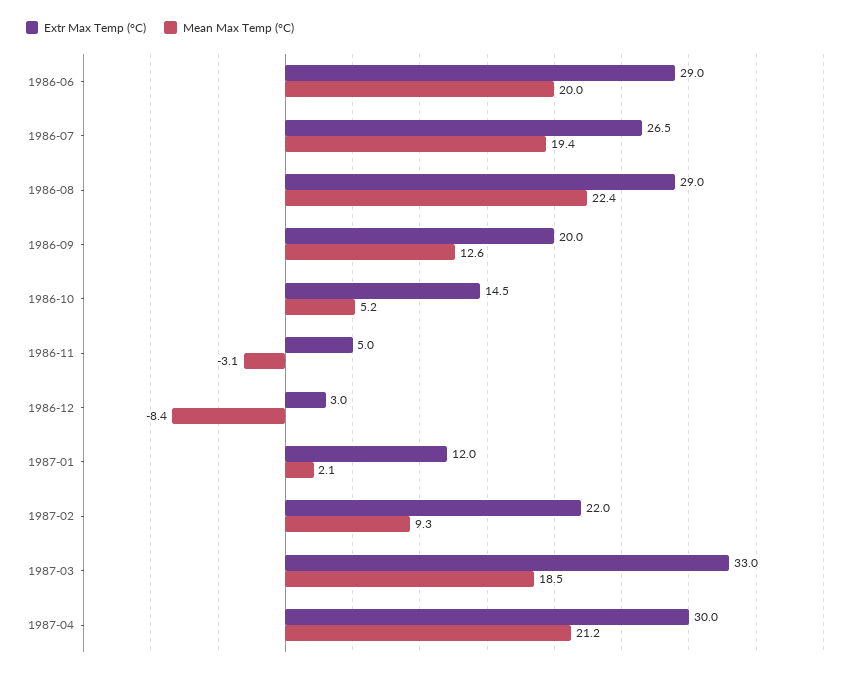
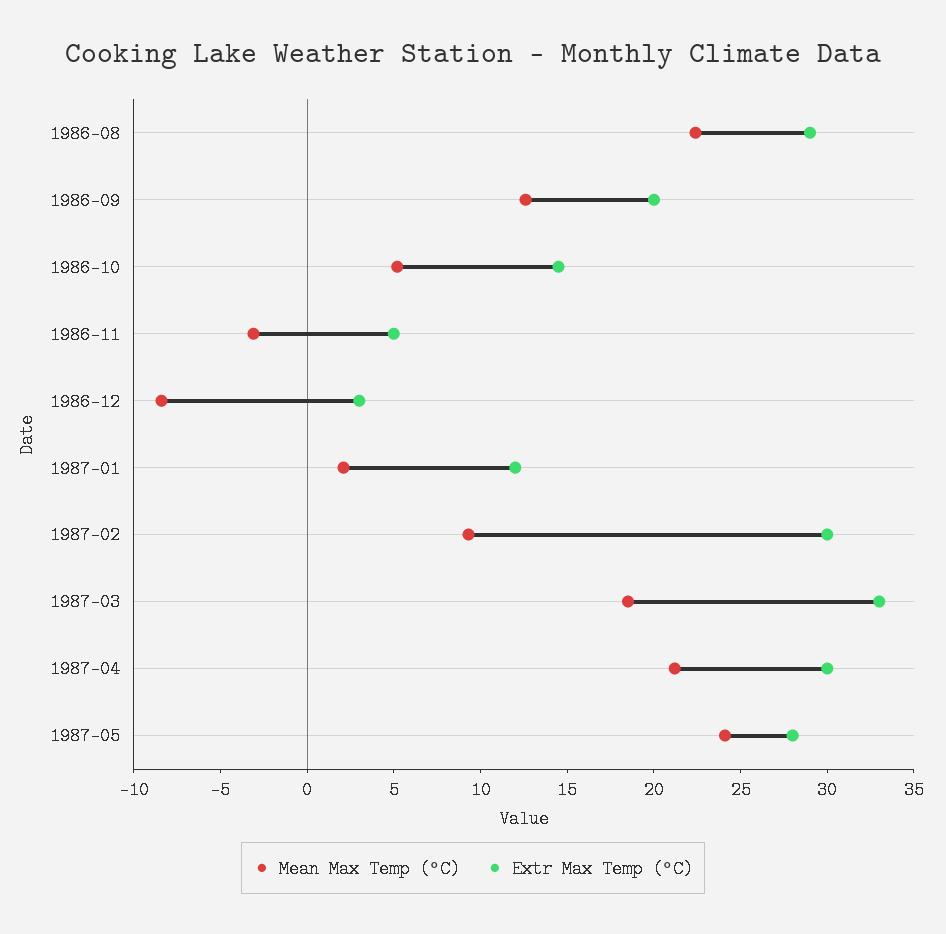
Extr Max Temp (°C), 1986-06: 29 -> none
Mean Max Temp (°C), 1986-06: 20 -> none
Extr Max Temp (°C), 1986-07: 26.5 -> none
Mean Max Temp (°C), 1986-07: 19.4 -> none
Extr Max Temp (°C), 1987-02: 22 -> 30
Mean Max Temp (°C), 1987-05: none -> 24
Extr Max Temp (°C), 1987-05: none -> 28

